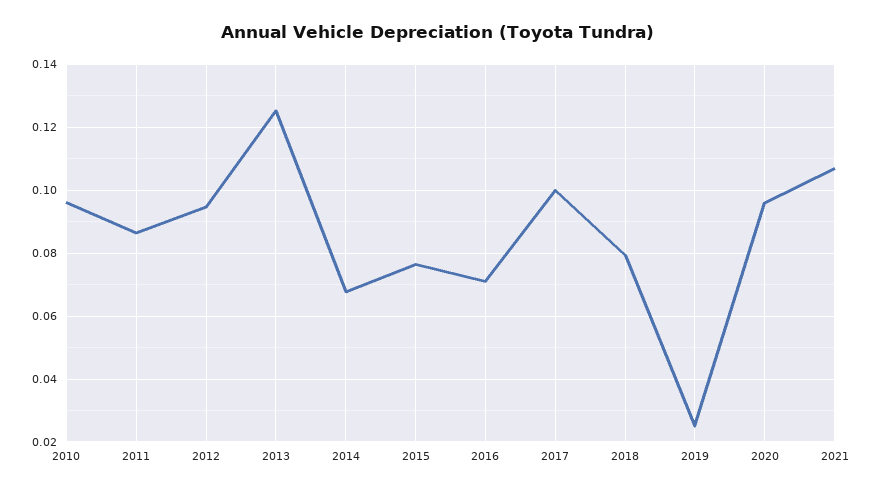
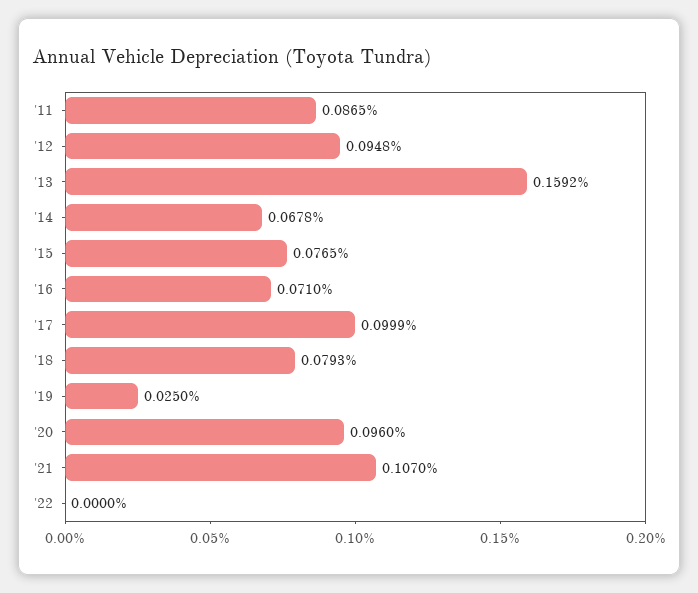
2010: 0.096 -> none
2013: 0.126 -> 0.1592
'22: none -> 0

